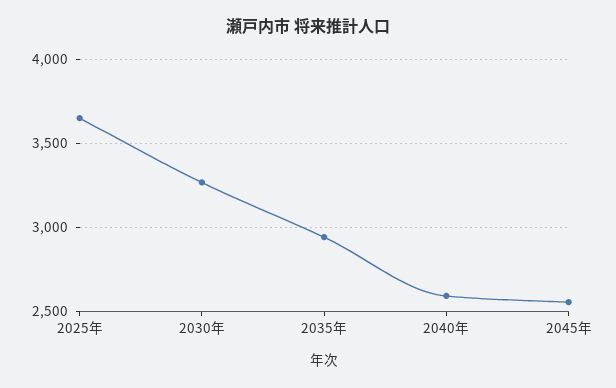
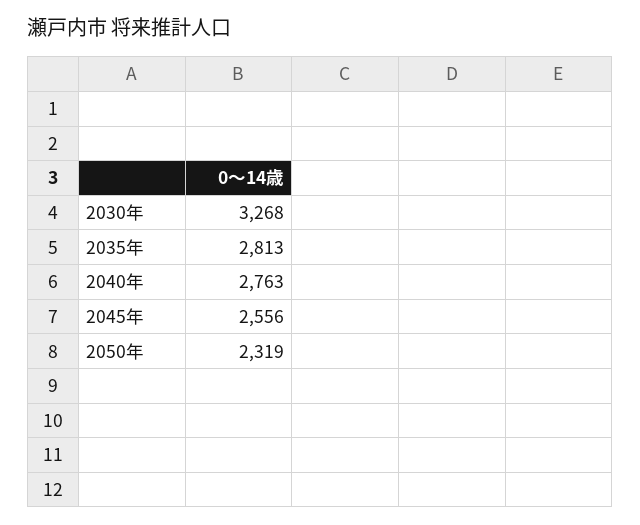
2025年: 3650 -> none
2035年: 2950 -> 2813
2040年: 2600 -> 2763
2050年: none -> 2319

